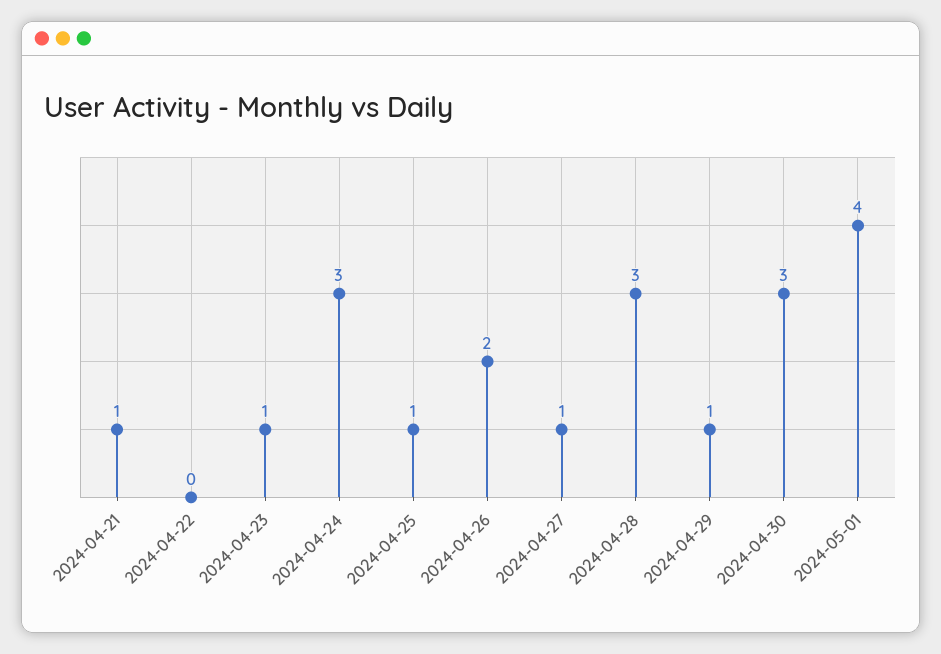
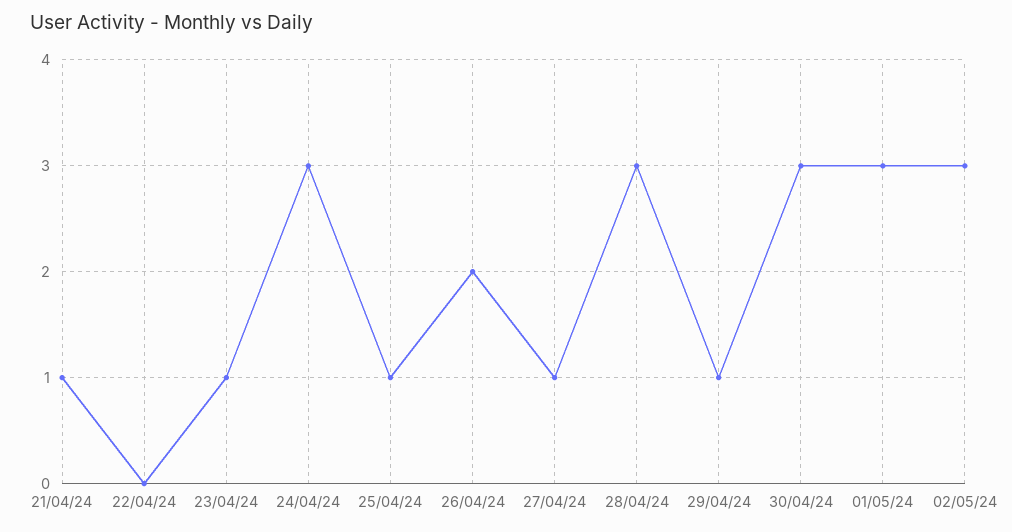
2024-05-01: 4 -> 3
02/05/24: none -> 3

